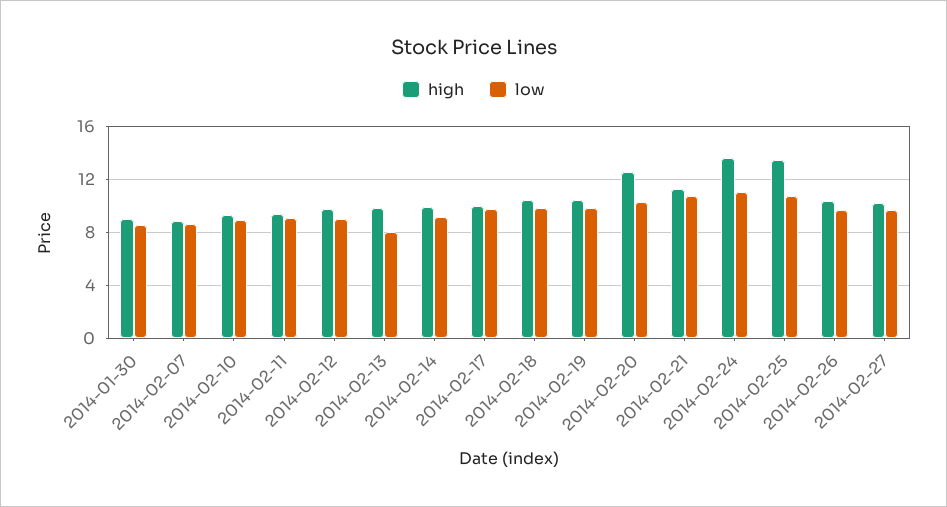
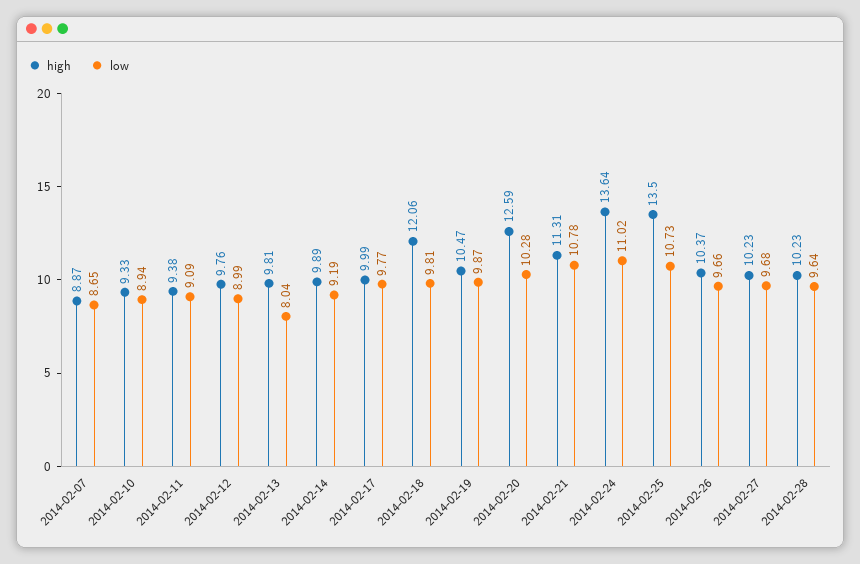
high, 2014-01-30: 9 -> none
low, 2014-01-30: 8.5 -> none
high, 2014-02-18: 10.5 -> 12.06
high, 2014-02-28: none -> 10.23
low, 2014-02-28: none -> 9.64

